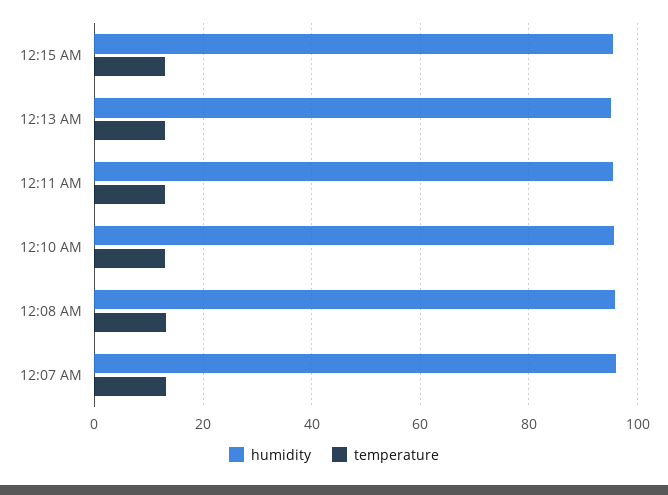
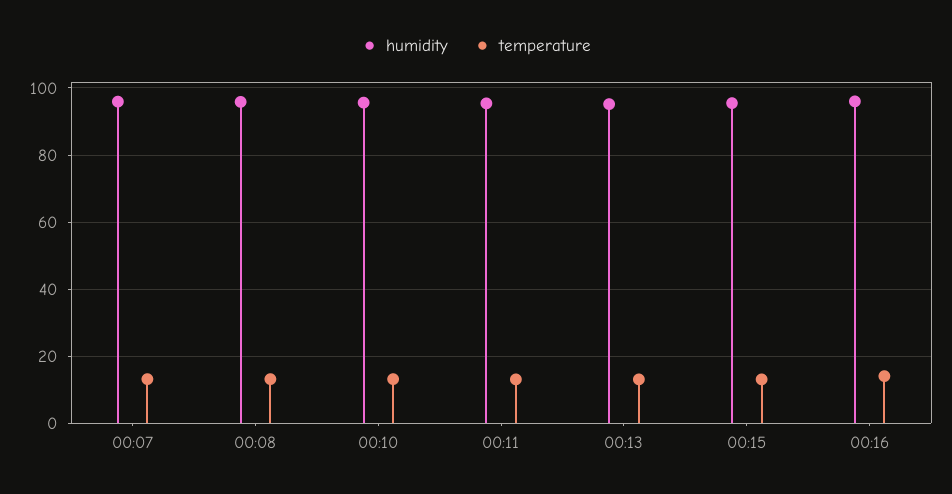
humidity, 00:16: none -> 96
temperature, 00:16: none -> 14

